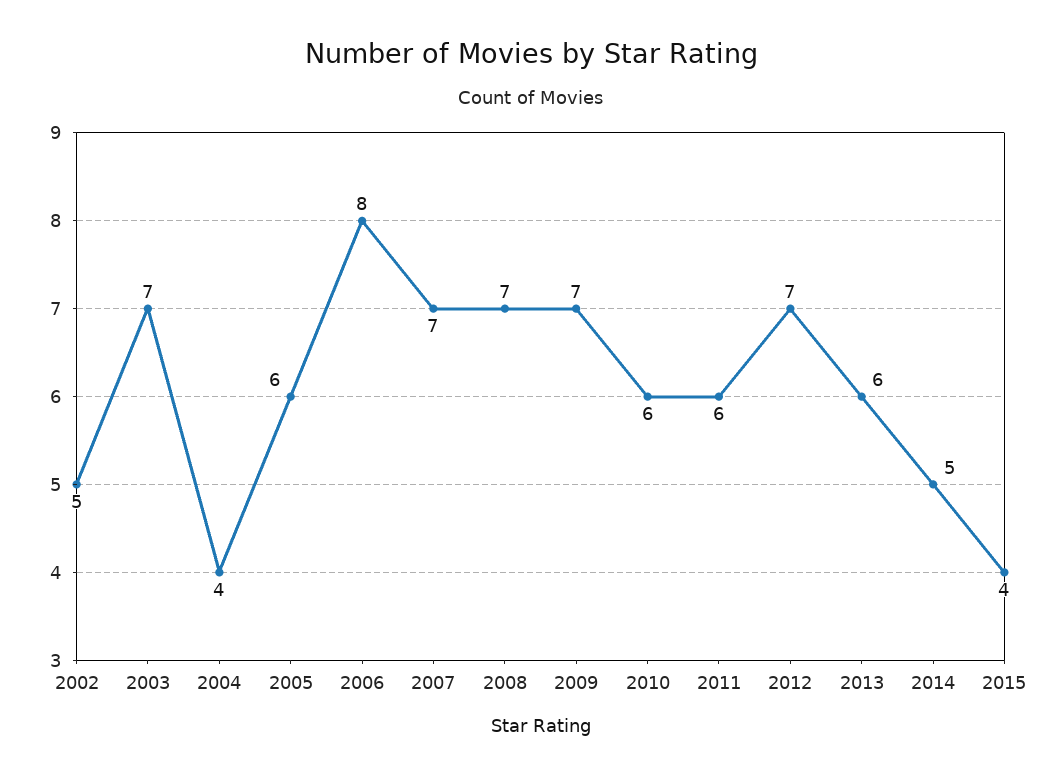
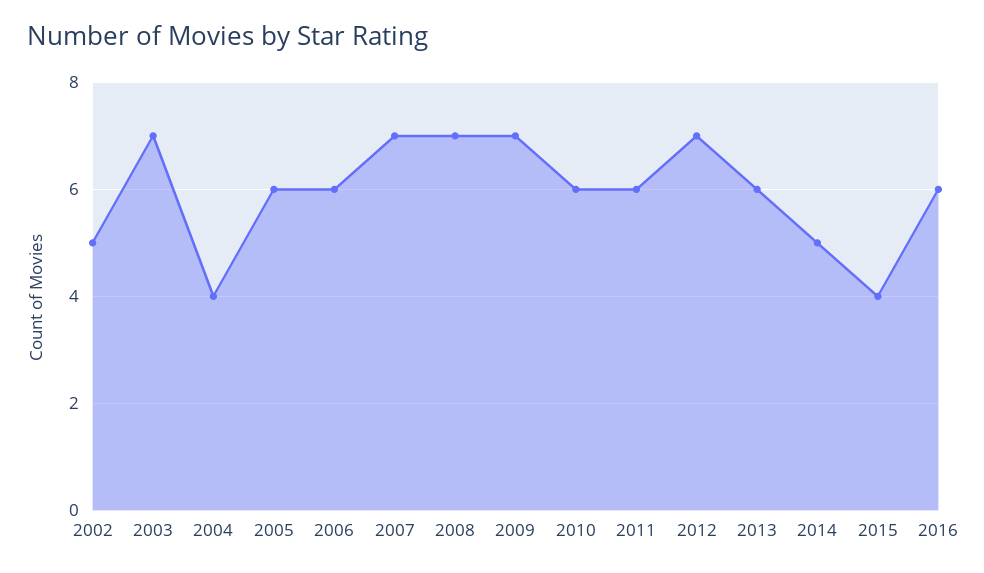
2006: 8 -> 6
2016: none -> 6

